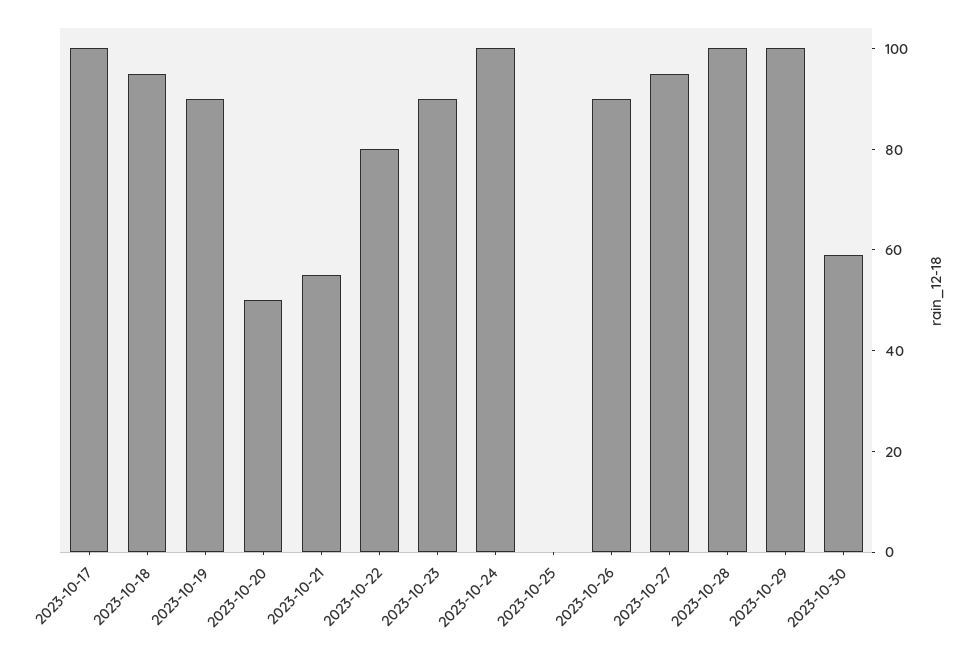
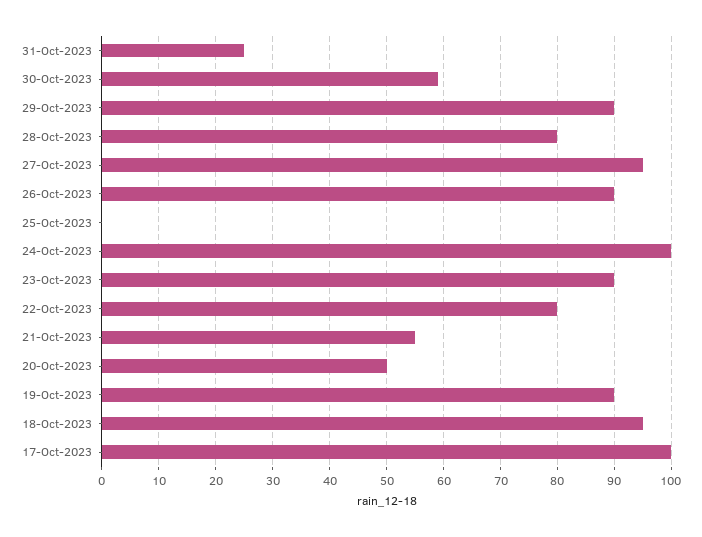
2023-10-28: 100 -> 80
2023-10-29: 100 -> 90
31-Oct-2023: none -> 25

